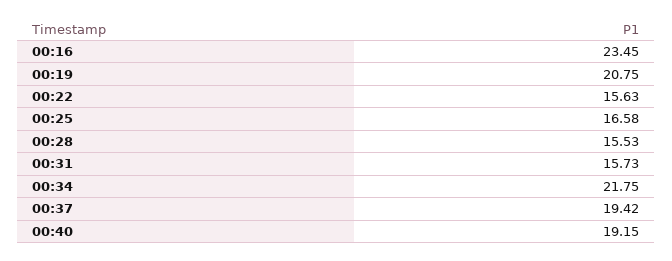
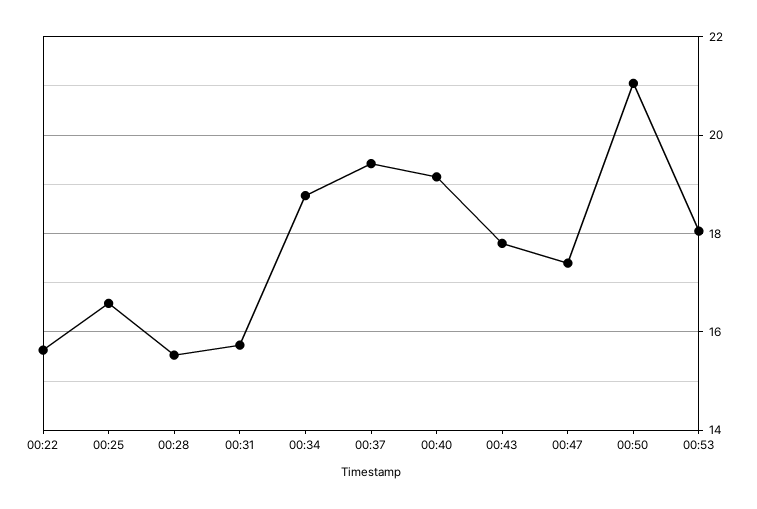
00:16: 23.45 -> none
00:19: 20.75 -> none
00:34: 21.75 -> 18.8
00:43: none -> 17.8
00:47: none -> 17.4
00:50: none -> 21
00:53: none -> 18

